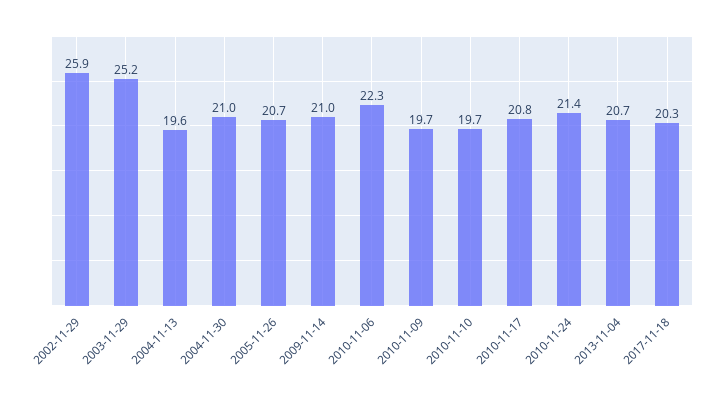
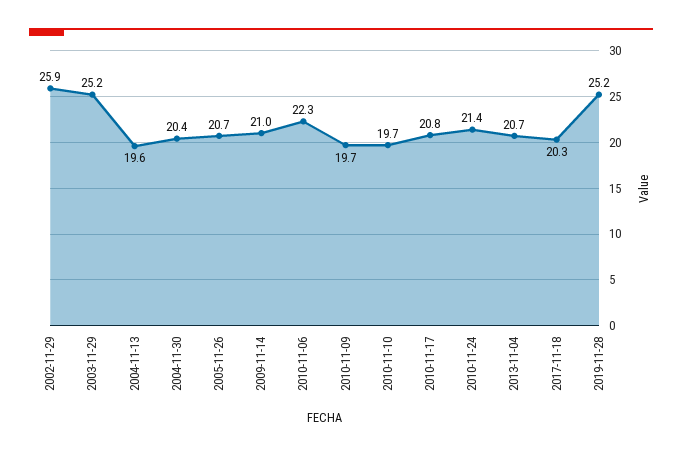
2004-11-30: 21 -> 20.4
2019-11-28: none -> 25.2

